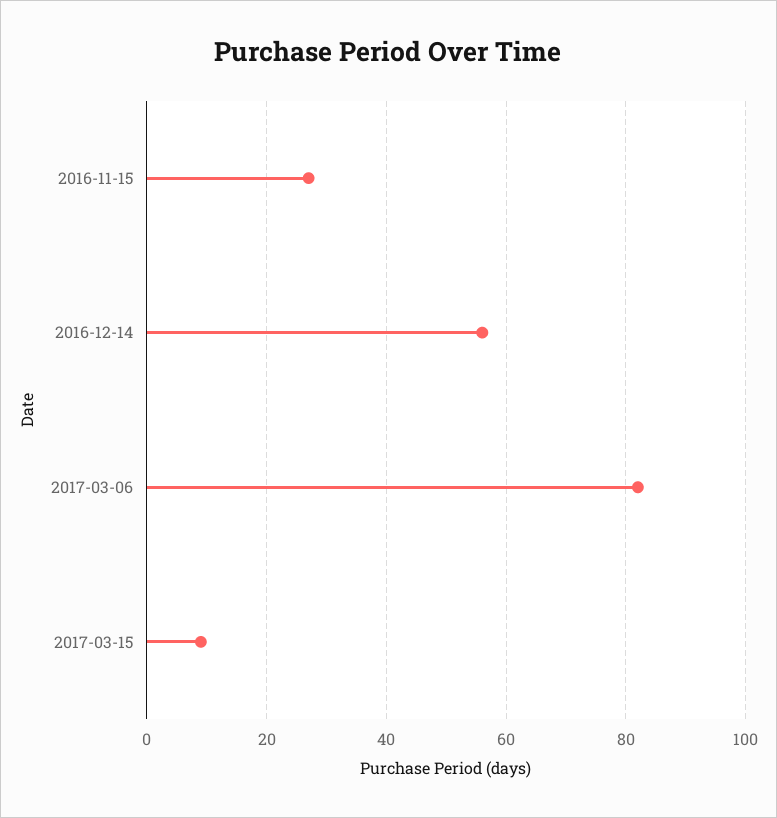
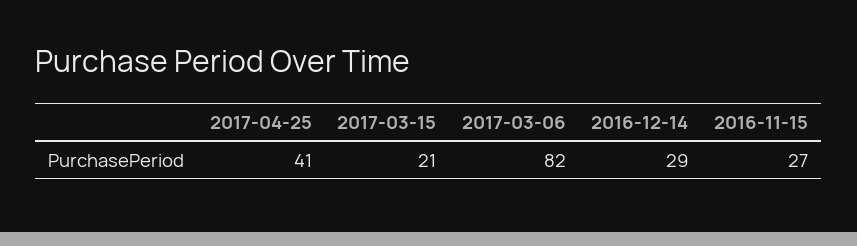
2016-12-14: 55 -> 29
2017-03-15: 10 -> 21
2017-04-25: none -> 41

